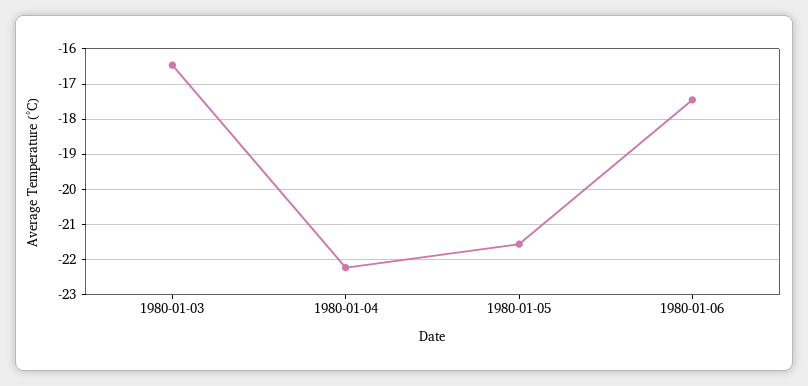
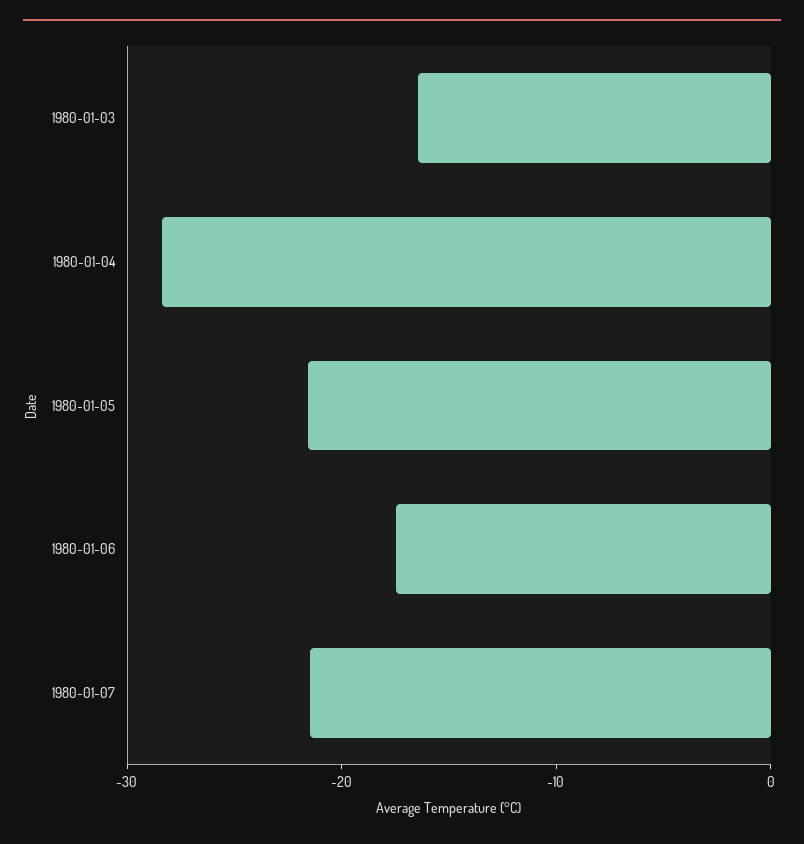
1980-01-04: -22.2 -> -28
1980-01-07: none -> -22

